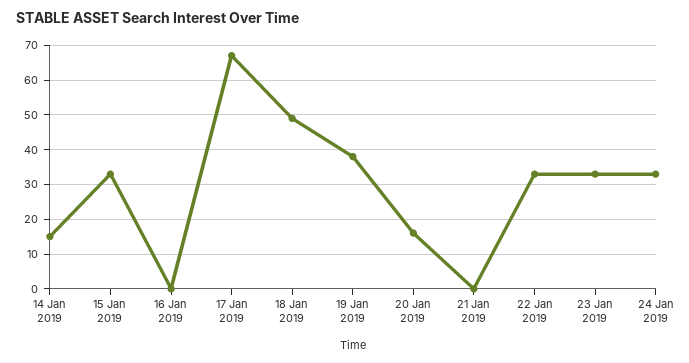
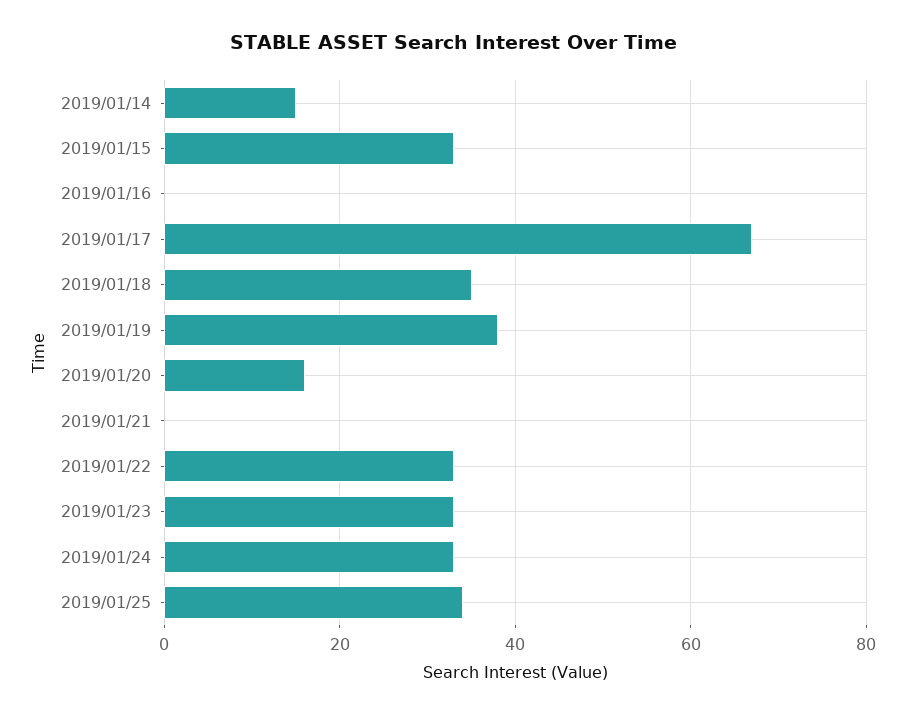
18 Jan 2019: 50 -> 35
2019/01/25: none -> 35

